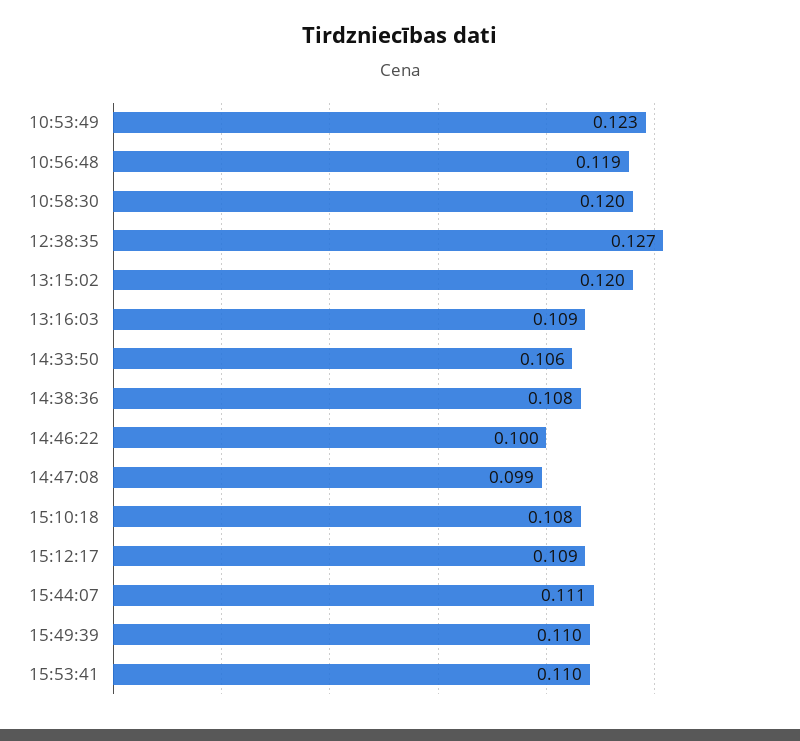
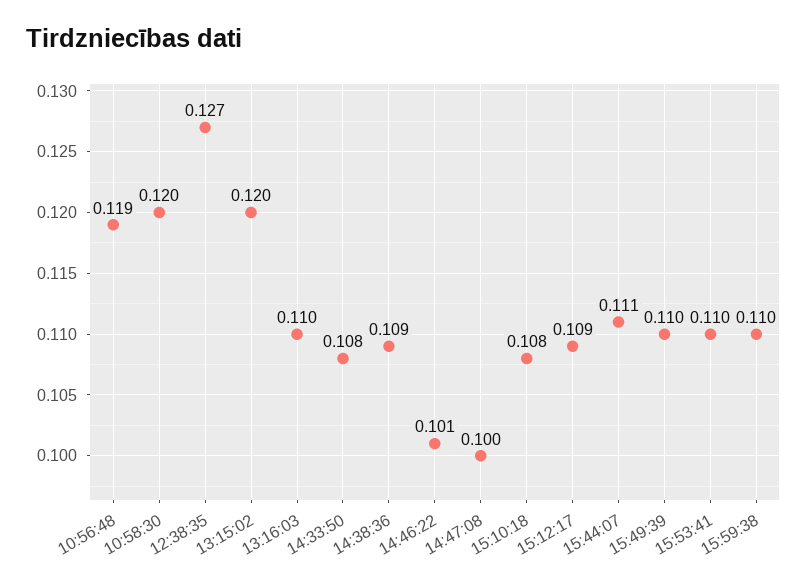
10:53:49: 0.123 -> none
13:16:03: 0.109 -> 0.11
14:33:50: 0.106 -> 0.108
14:38:36: 0.108 -> 0.109
14:46:22: 0.1 -> 0.101
14:47:08: 0.099 -> 0.1
15:59:38: none -> 0.11

